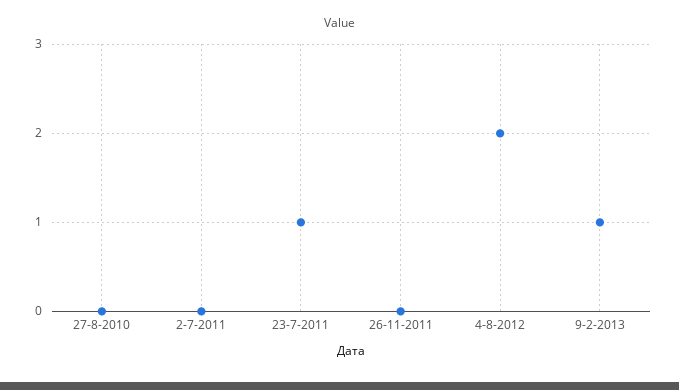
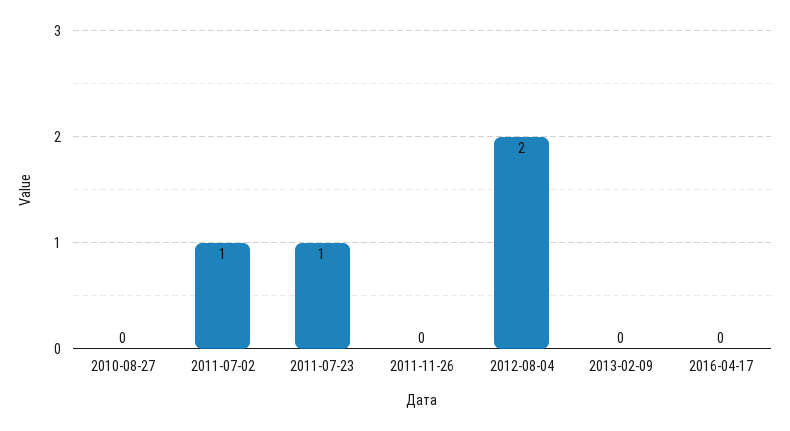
2-7-2011: 0 -> 1
9-2-2013: 1 -> 0
2016-04-17: none -> 0

